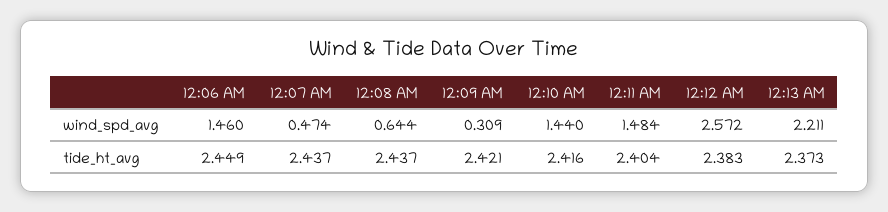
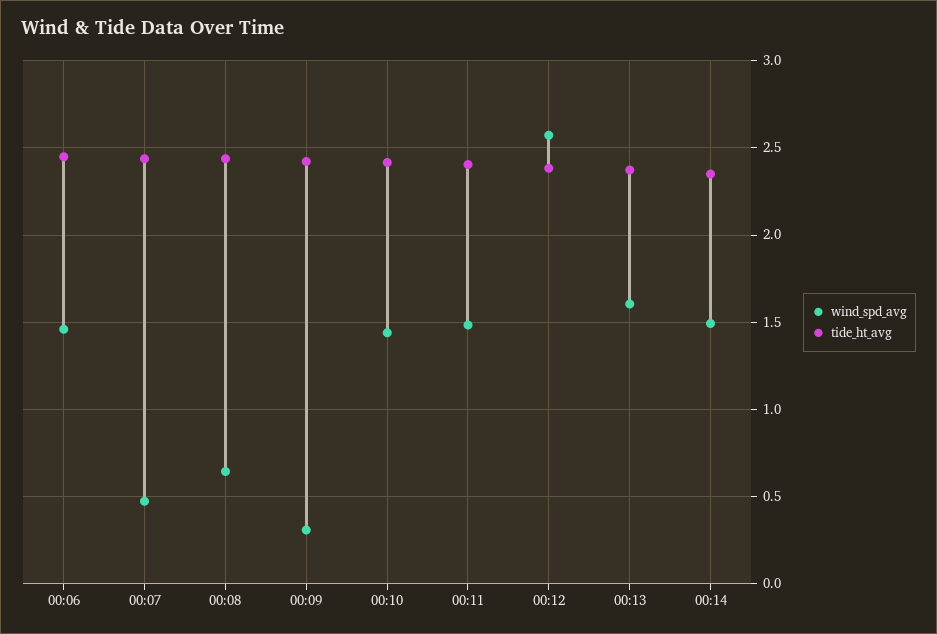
wind_spd_avg, 12:13 AM: 2.211 -> 1.6
wind_spd_avg, 00:14: none -> 1.5
tide_ht_avg, 00:14: none -> 2.35

